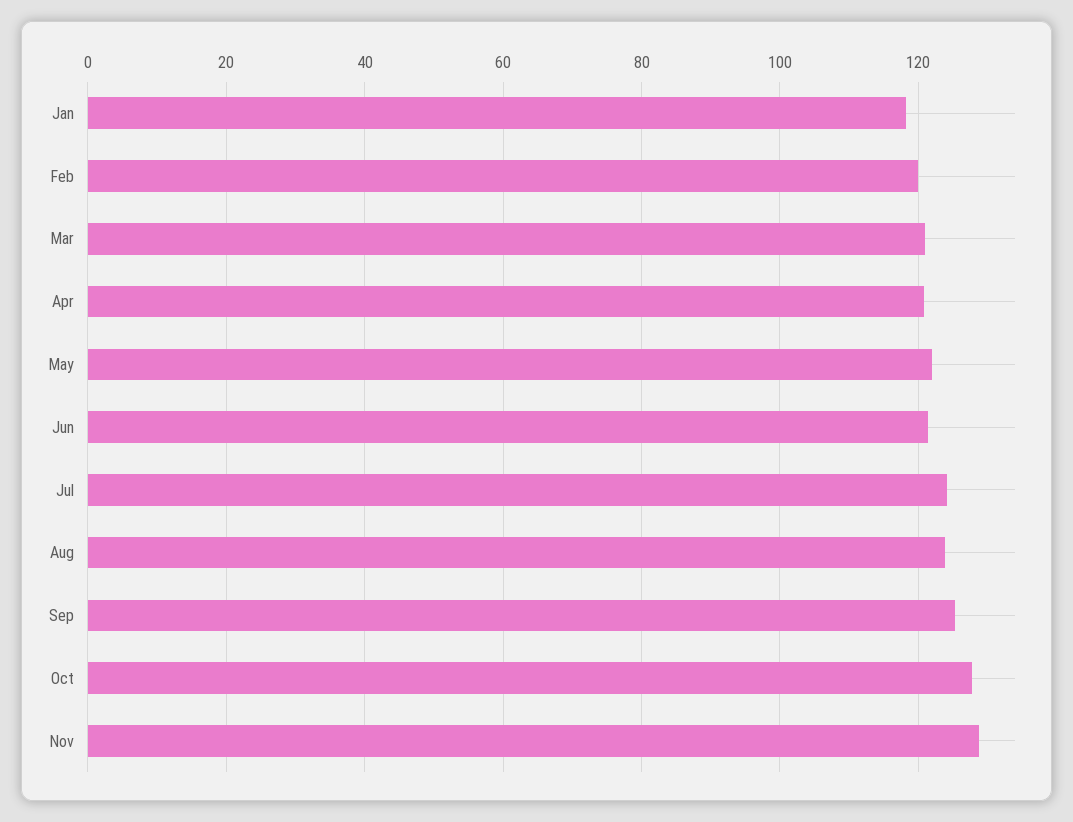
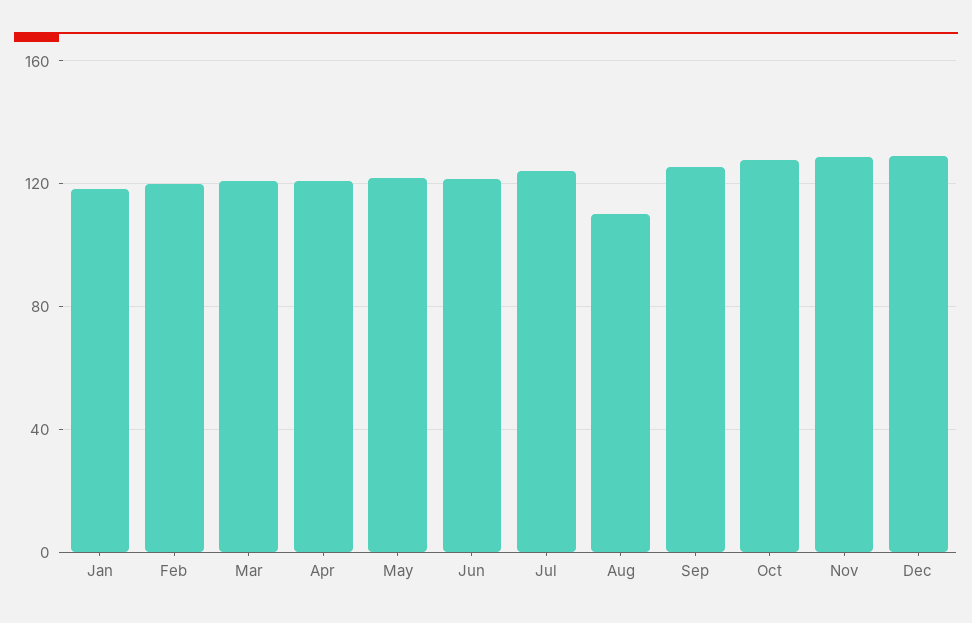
Aug: 124 -> 110
Dec: none -> 130

